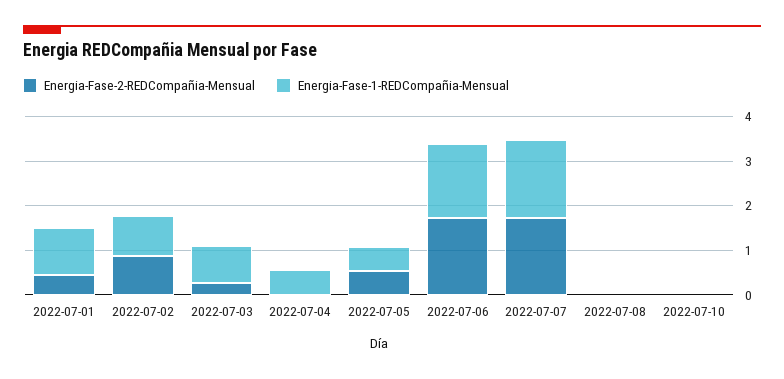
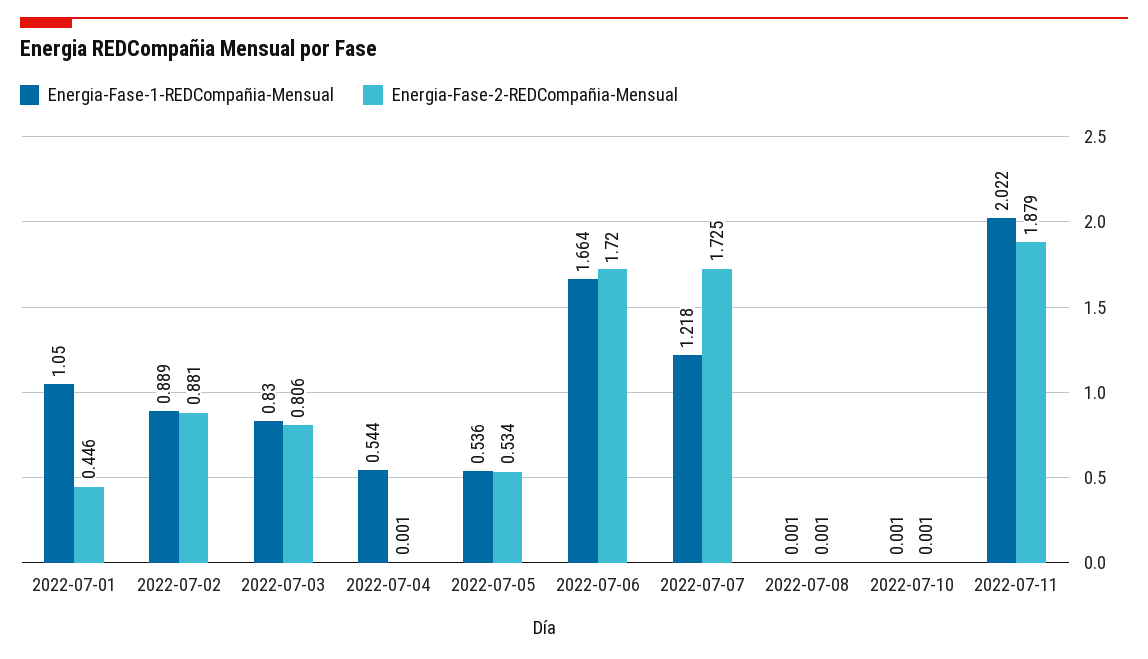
Energia-Fase-2-REDCompañia-Mensual, 2022-07-03: 0.2 -> 0.806
Energia-Fase-1-REDCompañia-Mensual, 2022-07-07: 1.8 -> 1.218
Energia-Fase-1-REDCompañia-Mensual, 2022-07-11: none -> 2.022
Energia-Fase-2-REDCompañia-Mensual, 2022-07-11: none -> 1.879

